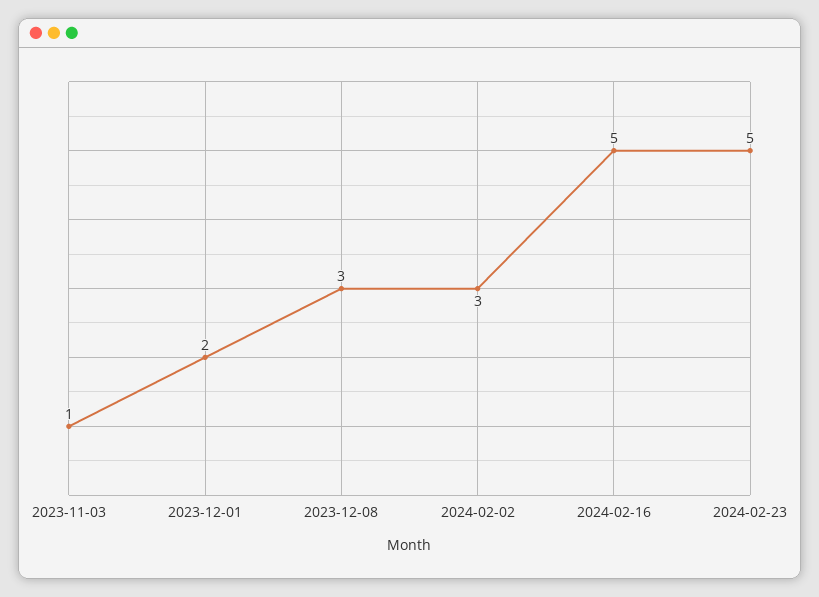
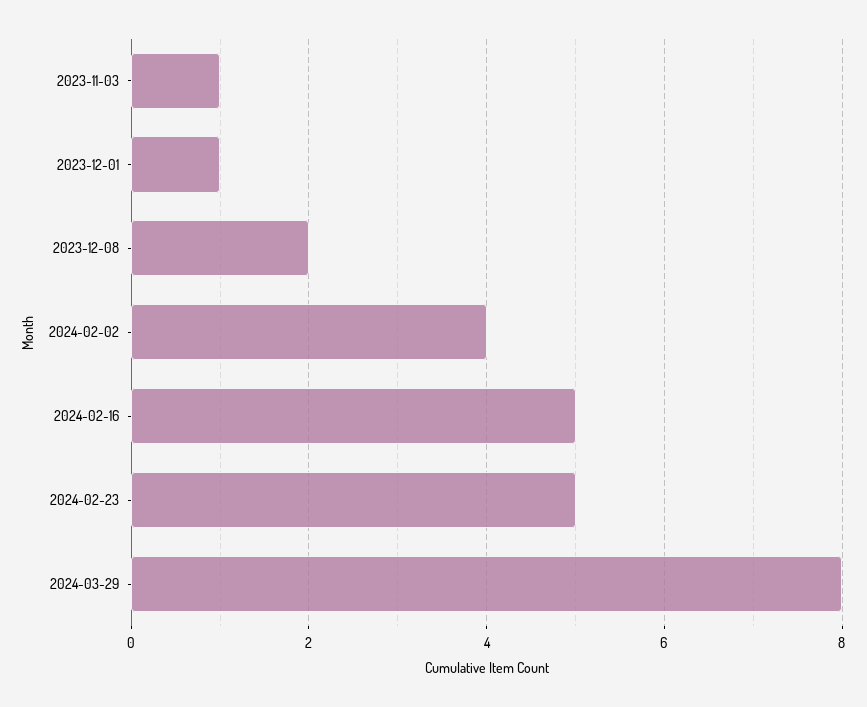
2023-12-01: 2 -> 1
2023-12-08: 3 -> 2
2024-02-02: 3 -> 4
2024-03-29: none -> 8

